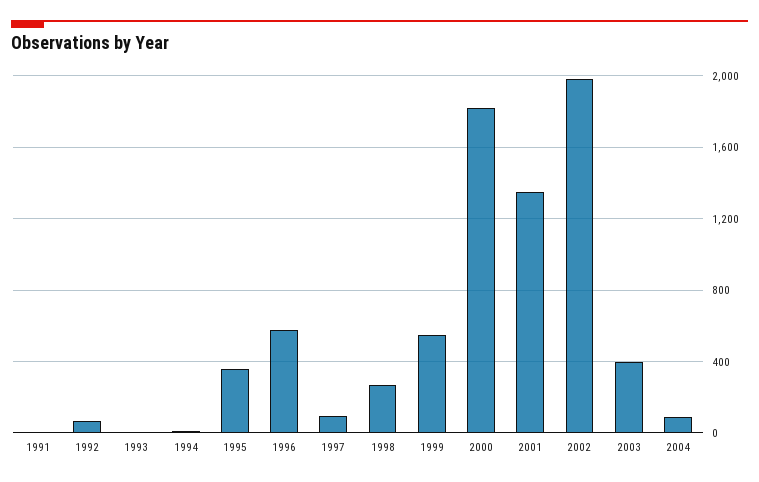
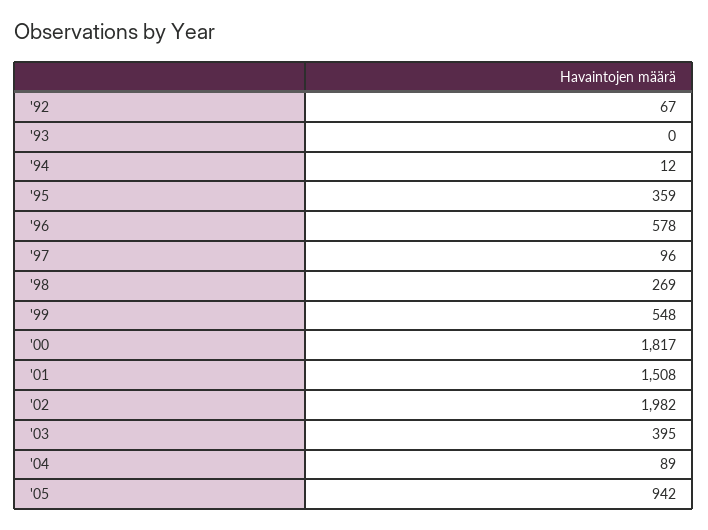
1991: 0 -> none
2001: 1350 -> 1508
'05: none -> 942

